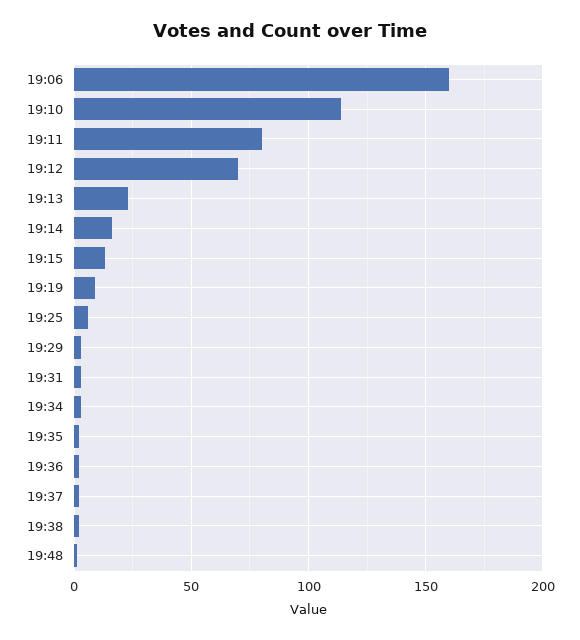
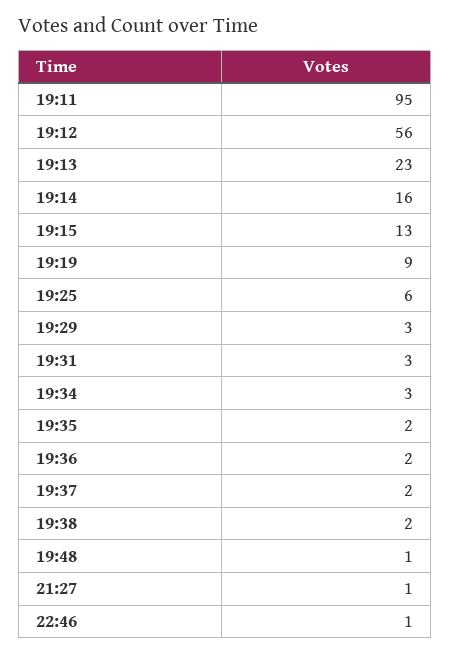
19:06: 160 -> none
19:10: 115 -> none
19:11: 80 -> 95
19:12: 70 -> 56
21:27: none -> 1
22:46: none -> 1

